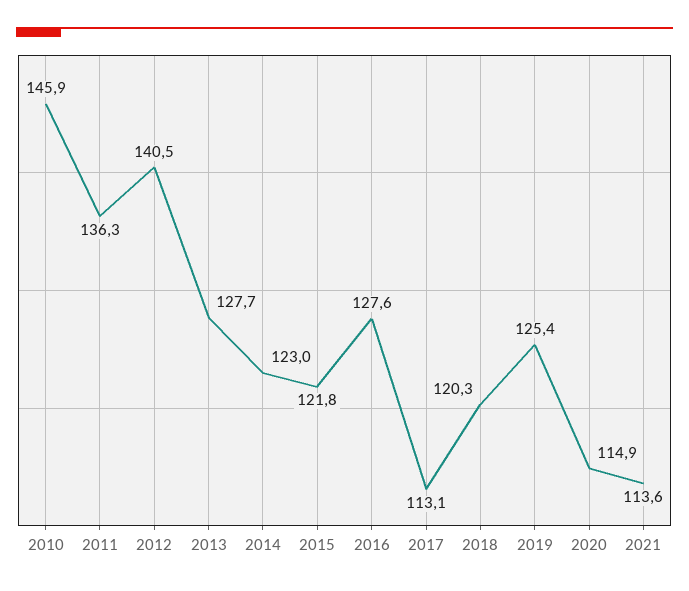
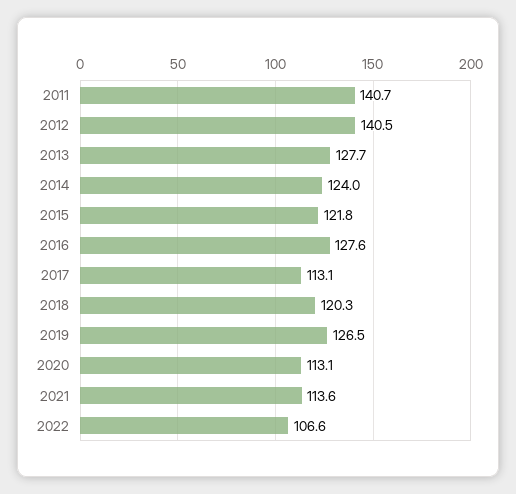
2010: 145.9 -> none
2011: 136.3 -> 140.7
2014: 123 -> 124
2019: 125.4 -> 126.5
2020: 114.9 -> 113.1
2022: none -> 106.6

